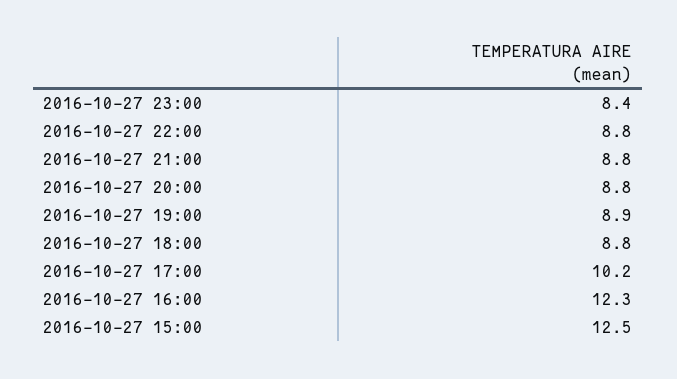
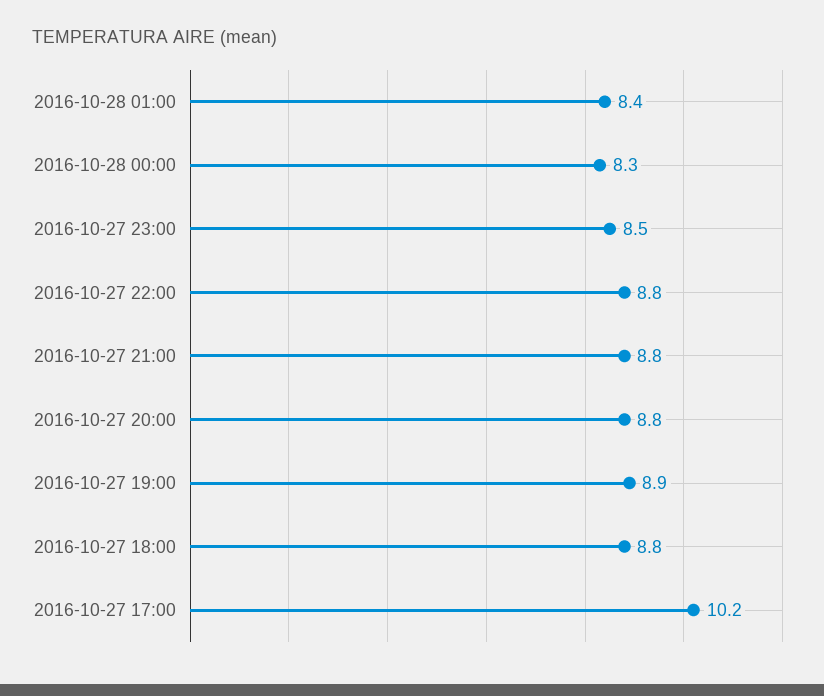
2016-10-27 23:00: 8.4 -> 8.5
2016-10-27 16:00: 12.3 -> none
2016-10-27 15:00: 12.5 -> none
2016-10-28 01:00: none -> 8.4
2016-10-28 00:00: none -> 8.3

